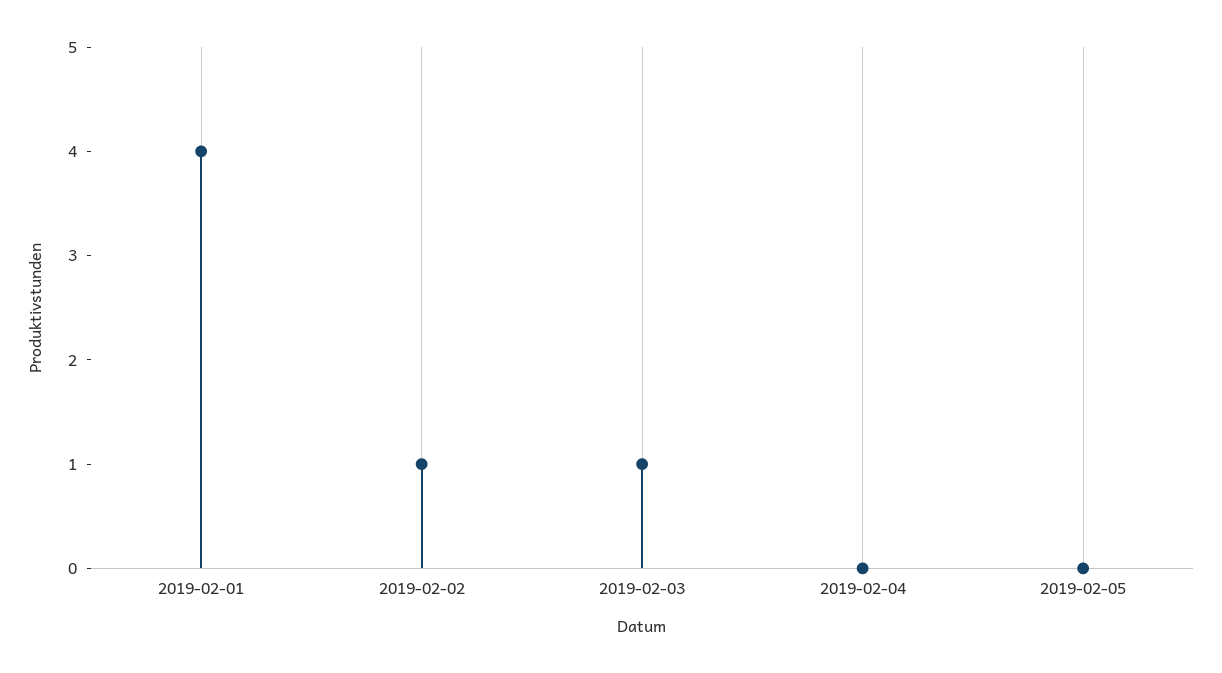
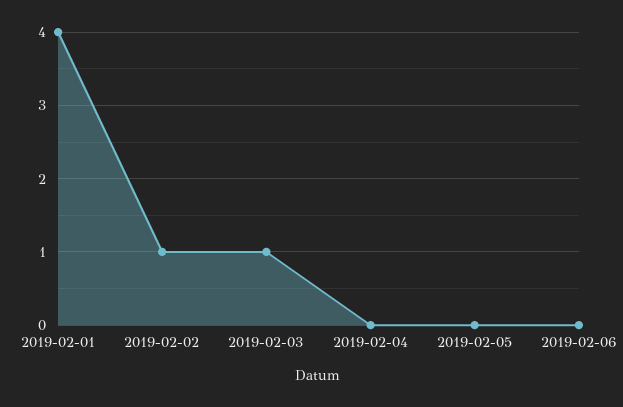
2019-02-06: none -> 0

